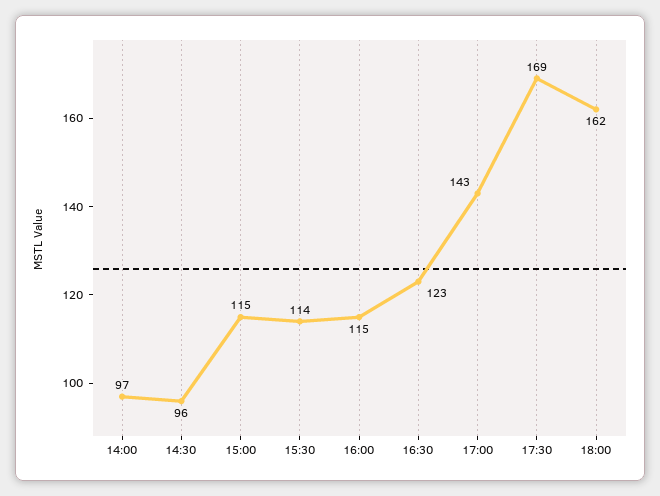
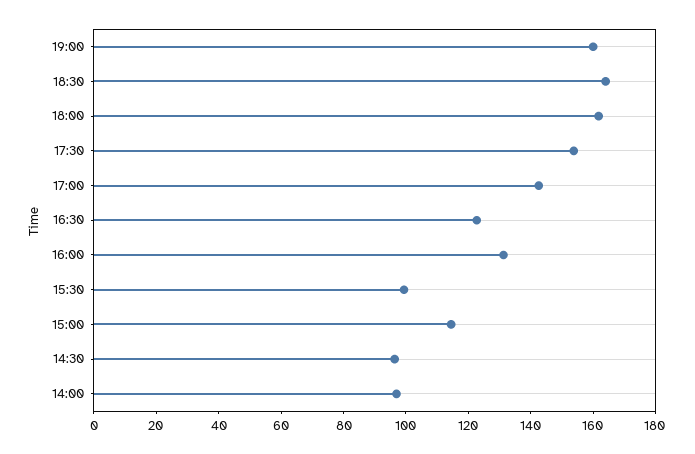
15:30: 114 -> 100
16:00: 115 -> 130
17:30: 169 -> 155
19:00: none -> 160
18:30: none -> 165

